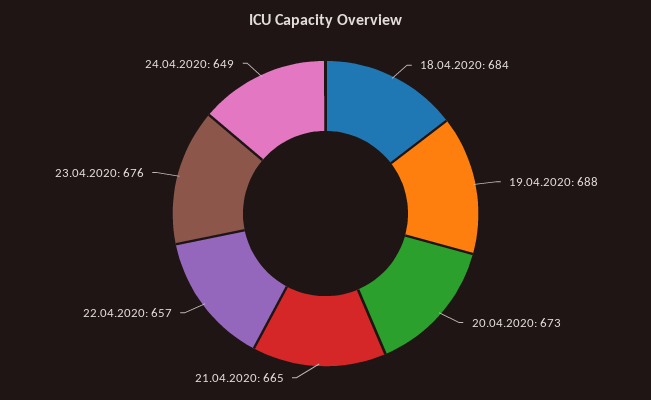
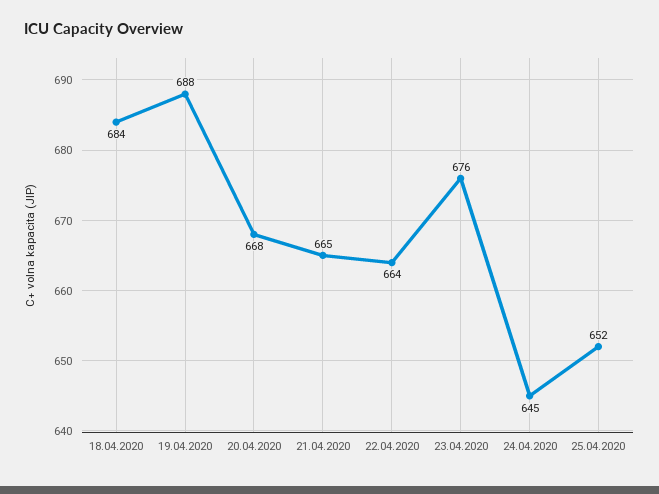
20.04.2020: 673 -> 668
22.04.2020: 657 -> 664
24.04.2020: 649 -> 645
25.04.2020: none -> 652

